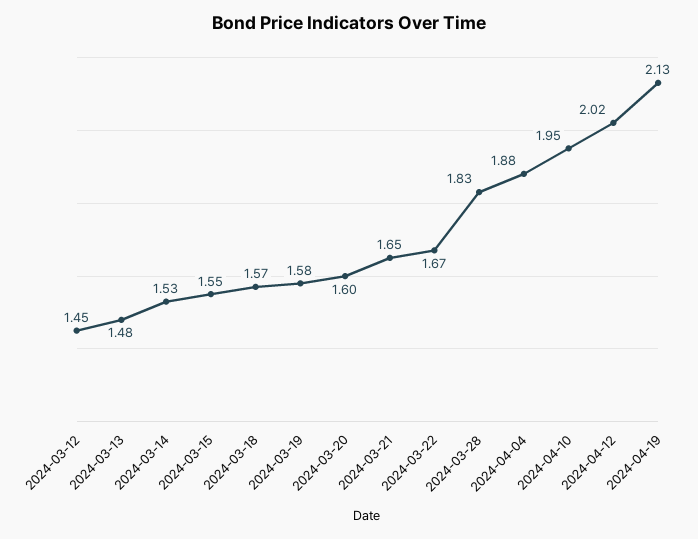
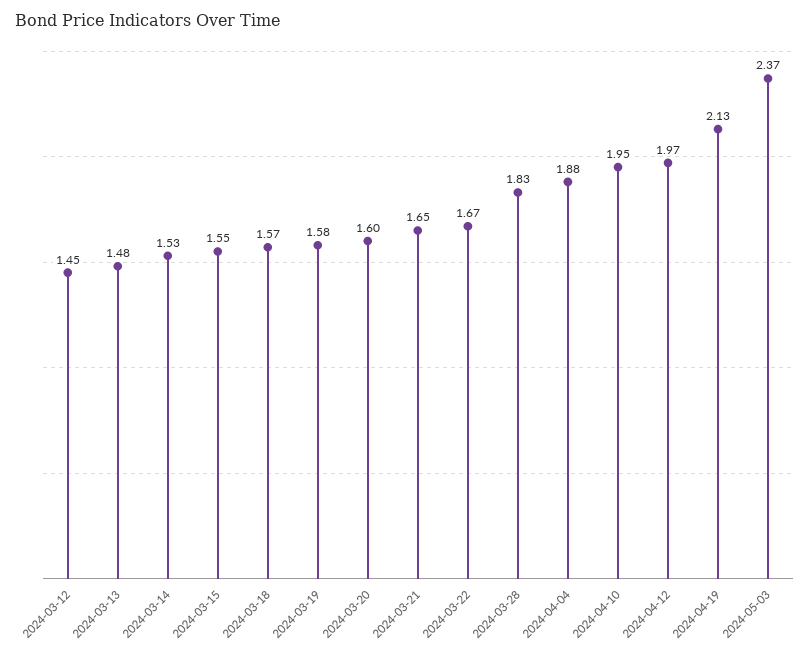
2024-04-12: 2.02 -> 1.97
2024-05-03: none -> 2.37

